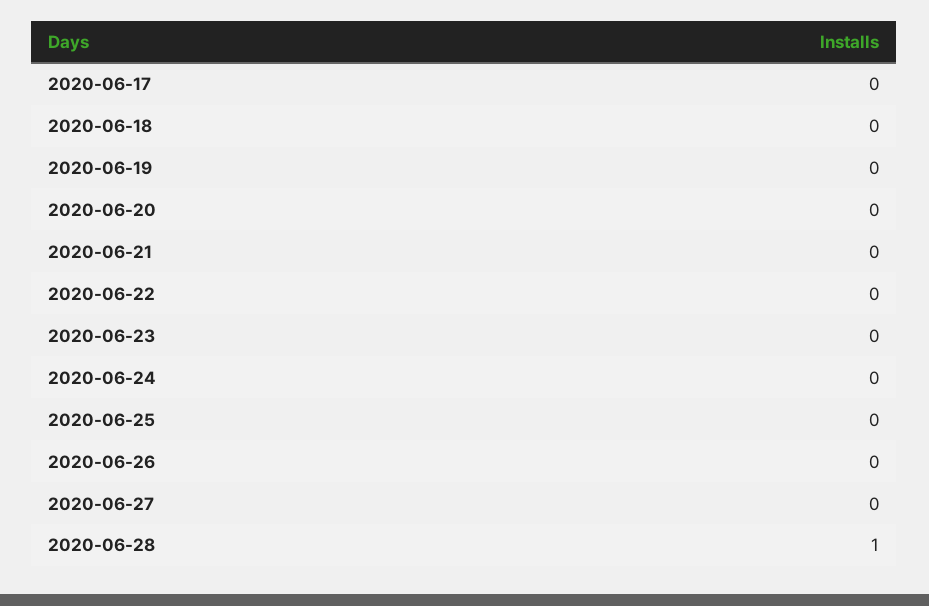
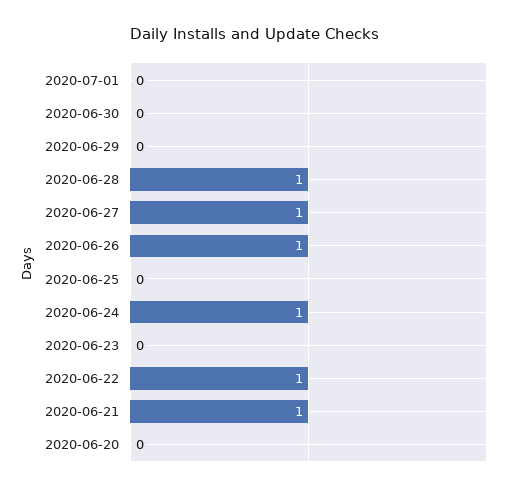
2020-06-17: 0 -> none
2020-06-18: 0 -> none
2020-06-19: 0 -> none
2020-06-21: 0 -> 1
2020-06-22: 0 -> 1
2020-06-24: 0 -> 1
2020-06-26: 0 -> 1
2020-06-27: 0 -> 1
2020-07-01: none -> 0
2020-06-30: none -> 0
2020-06-29: none -> 0

